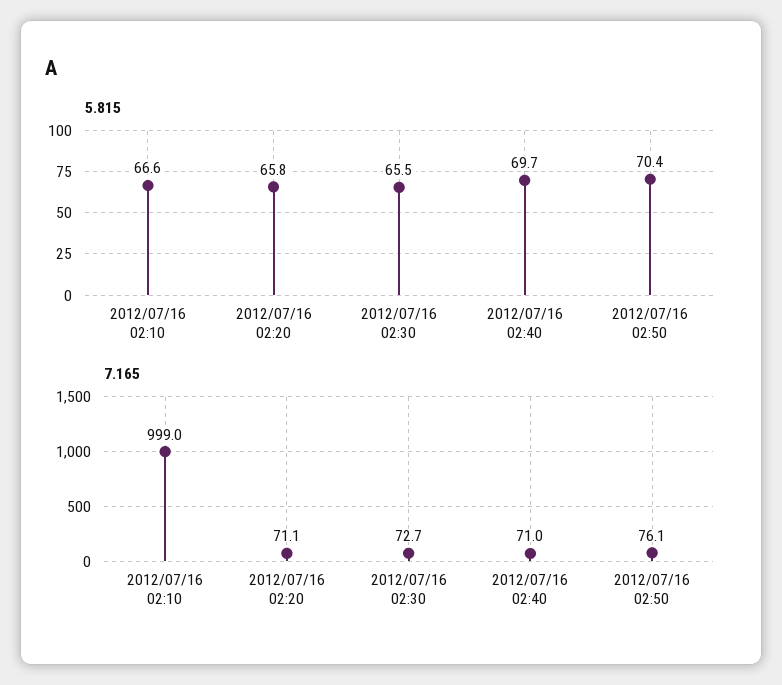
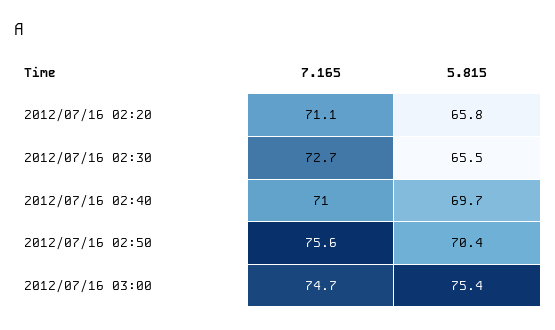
5.815, 2012/07/16 02:10: 66.6 -> none
7.165, 2012/07/16 02:10: 999 -> none
7.165, 2012/07/16 02:50: 76.1 -> 75.6
7.165, 2012/07/16 03:00: none -> 74.7
5.815, 2012/07/16 03:00: none -> 75.4

